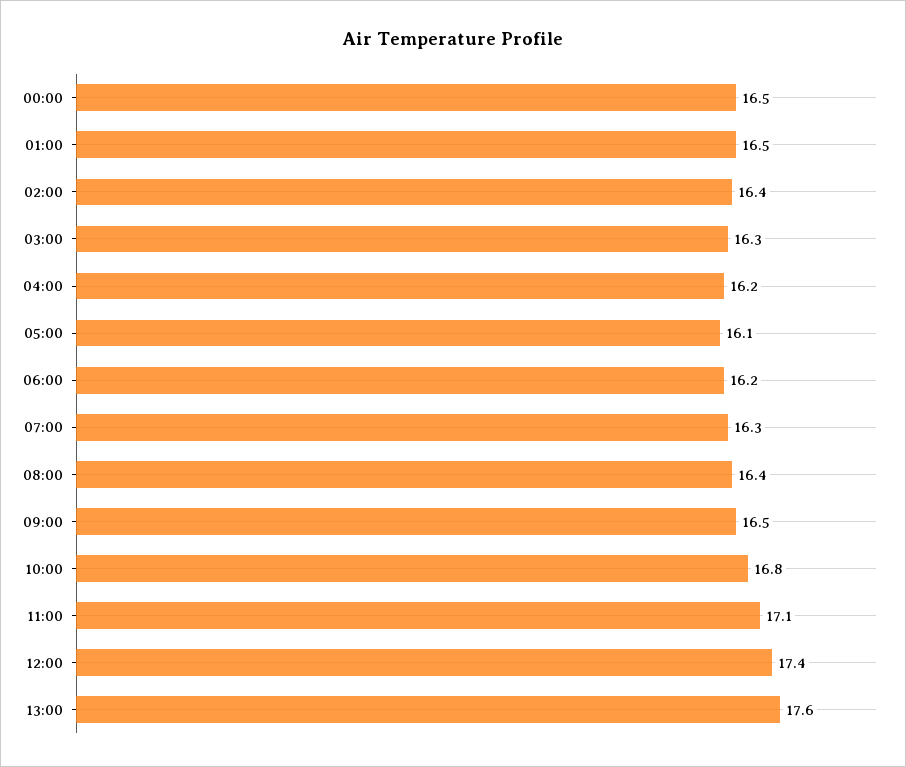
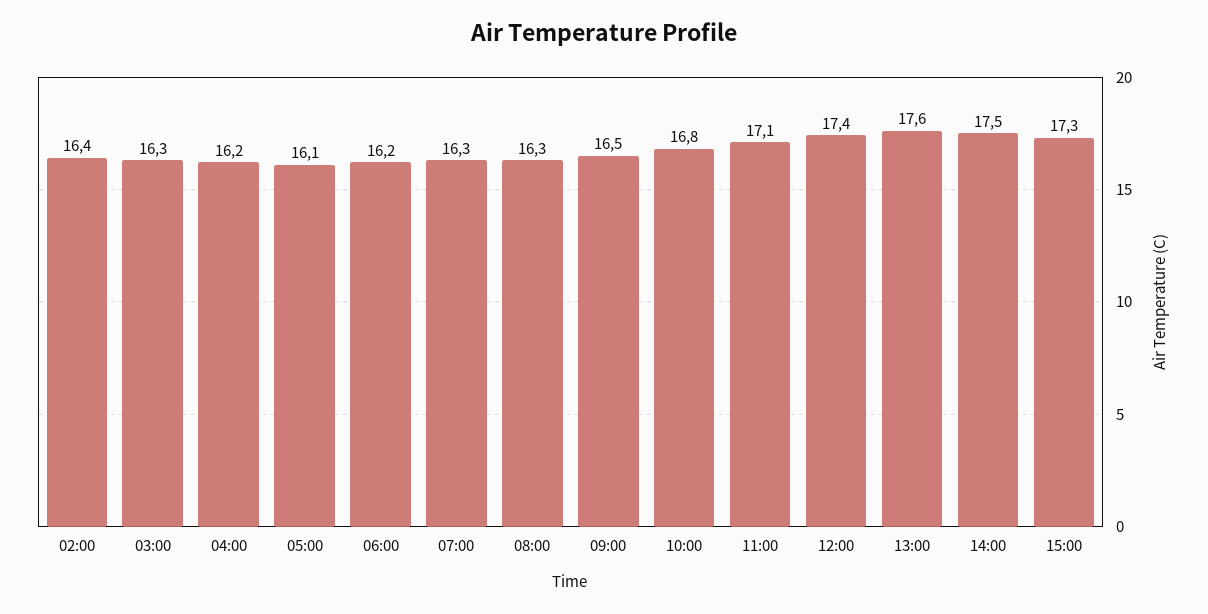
00:00: 16.5 -> none
01:00: 16.5 -> none
08:00: 16.4 -> 16.3
14:00: none -> 17.5
15:00: none -> 17.3

